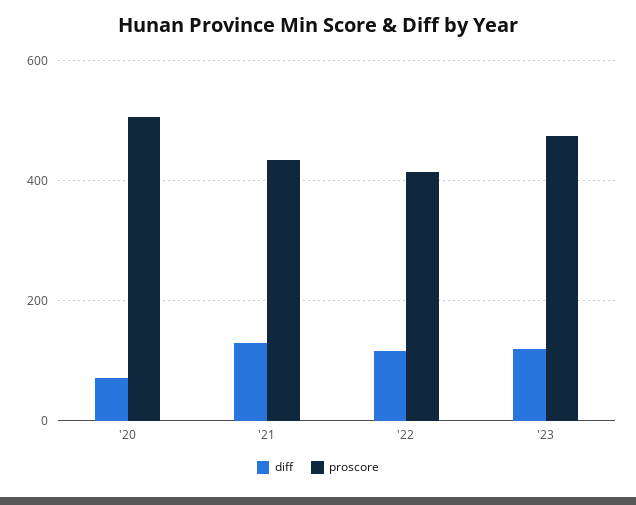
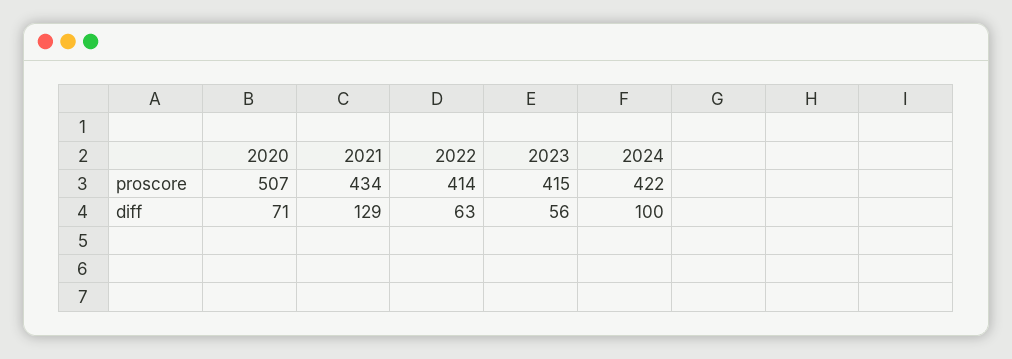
diff, '22: 120 -> 63
diff, '23: 120 -> 56
proscore, '23: 480 -> 415
proscore, 2024: none -> 422
diff, 2024: none -> 100

